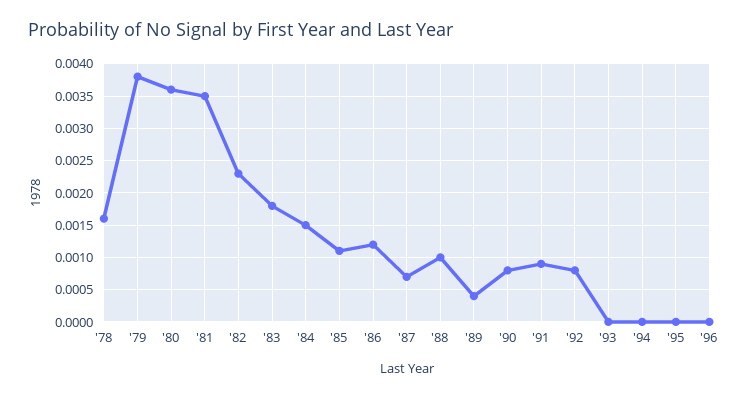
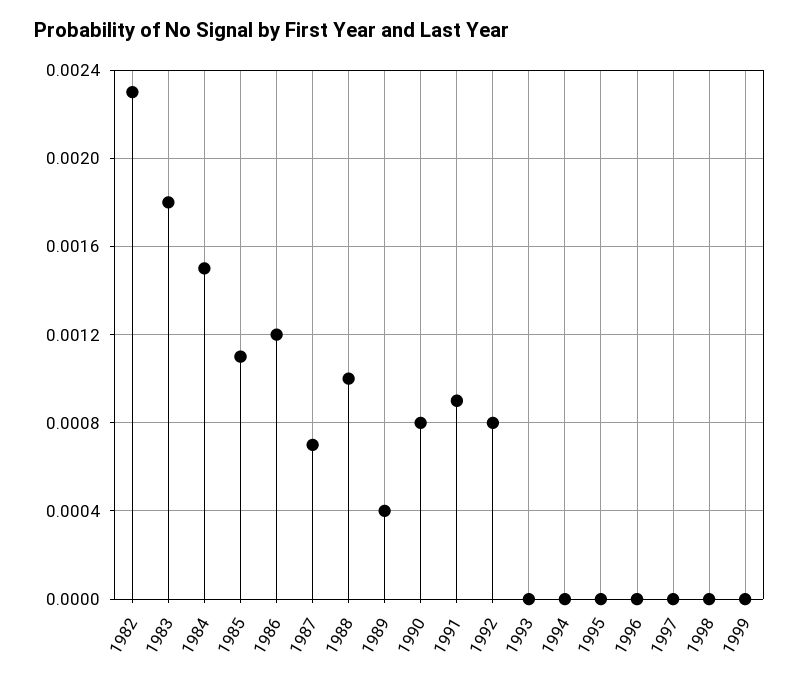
'78: 0.0016 -> none
'79: 0.0038 -> none
'80: 0.0036 -> none
'81: 0.0035 -> none
1997: none -> 0
1998: none -> 0
1999: none -> 0

